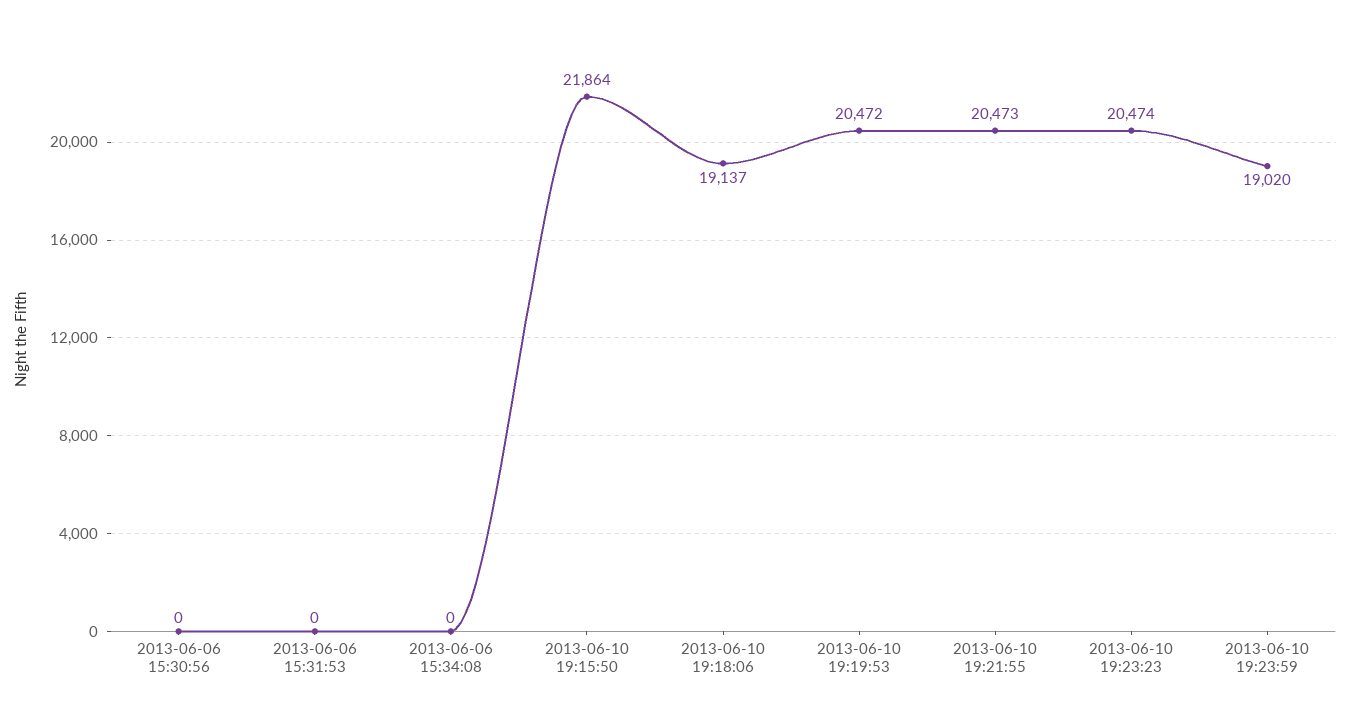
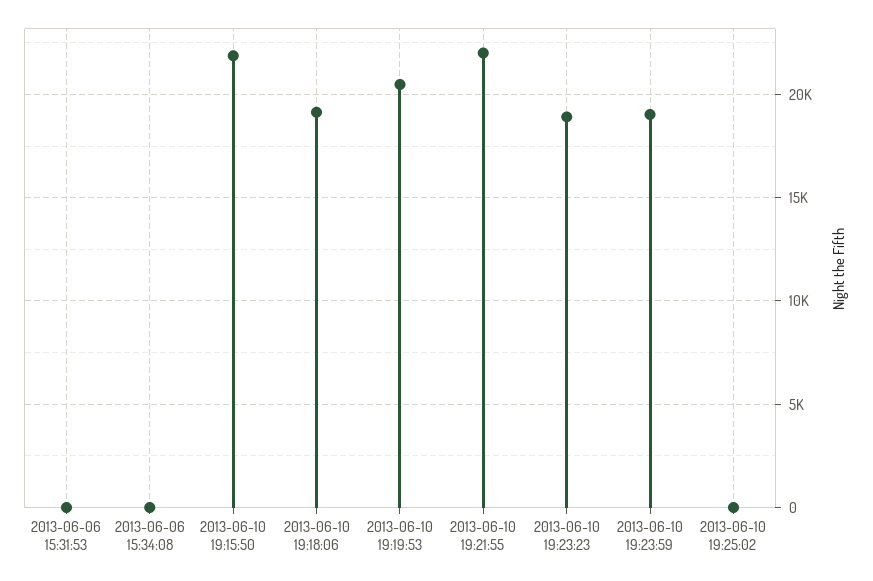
2013-06-06 15:30:56: 0 -> none
2013-06-10 19:21:55: 20473 -> 22000
2013-06-10 19:23:23: 20474 -> 19000
2013-06-10 19:25:02: none -> 0

